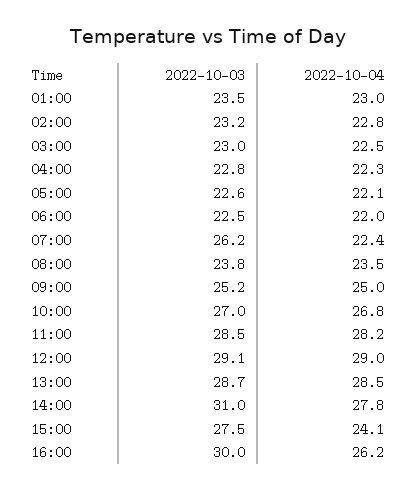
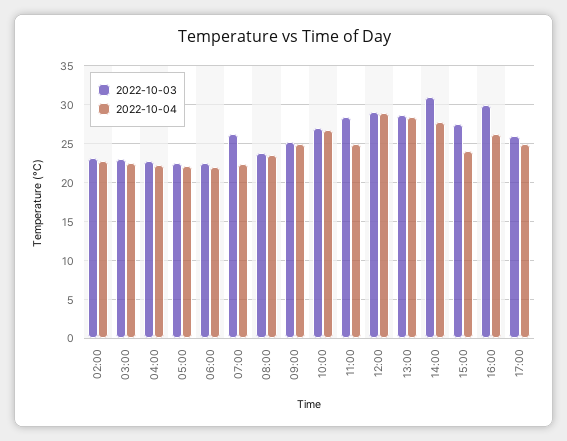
2022-10-03, 01:00: 23.5 -> none
2022-10-04, 01:00: 23 -> none
2022-10-04, 11:00: 28.2 -> 25
2022-10-03, 17:00: none -> 26
2022-10-04, 17:00: none -> 25

